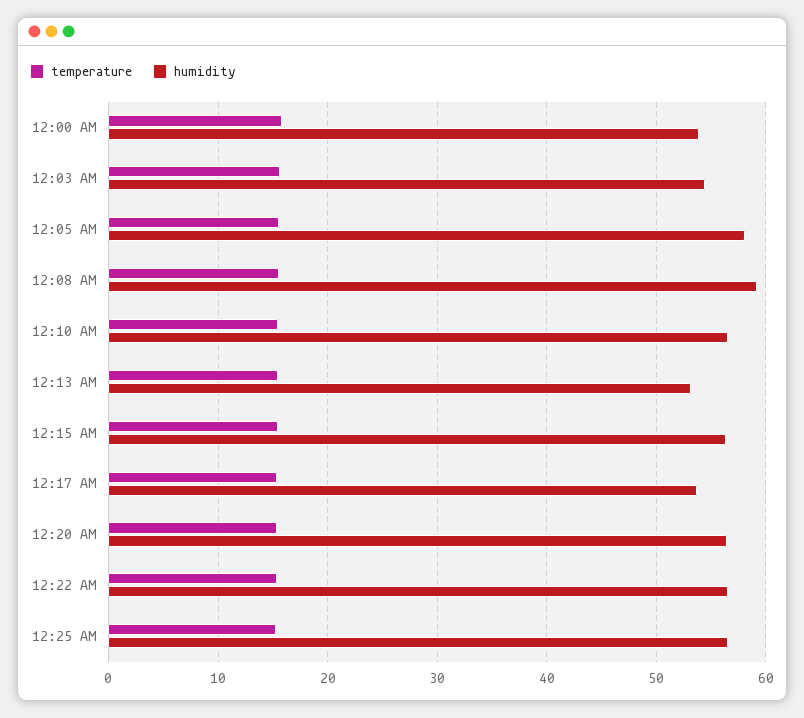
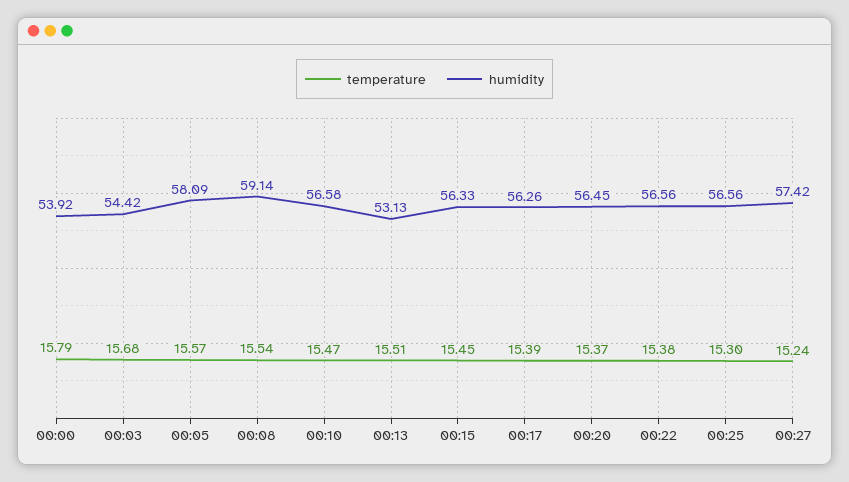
humidity, 12:17 AM: 54 -> 56.26
temperature, 00:27: none -> 15.24
humidity, 00:27: none -> 57.42

